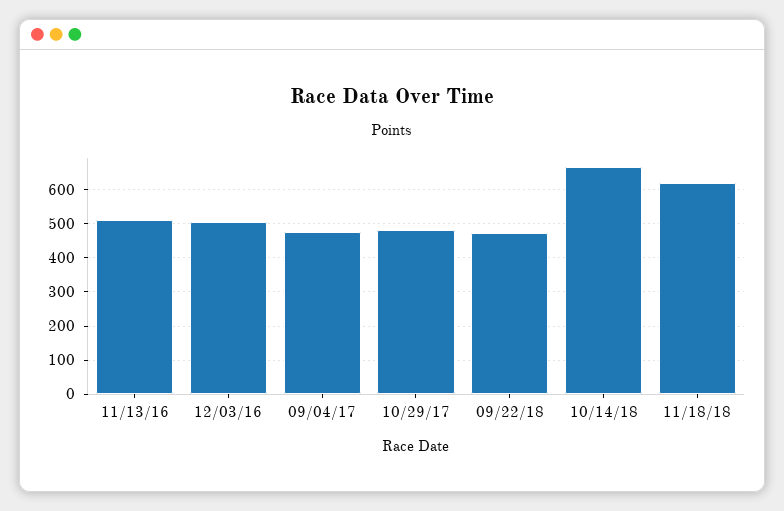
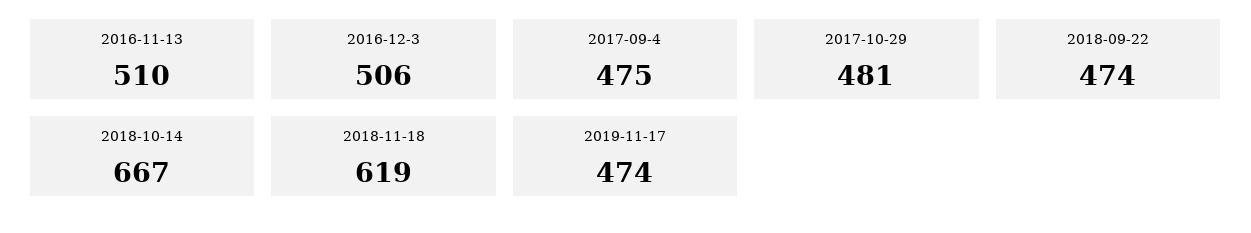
2019-11-17: none -> 474

